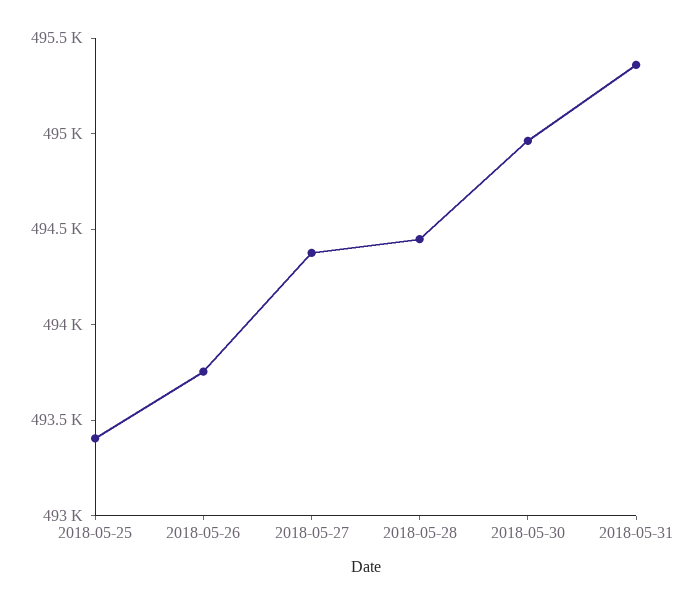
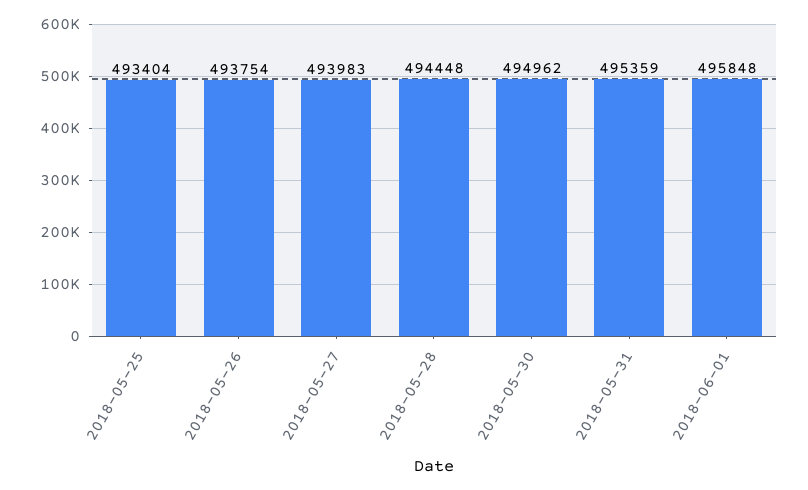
2018-05-27: 494400 -> 493983
2018-06-01: none -> 495848

